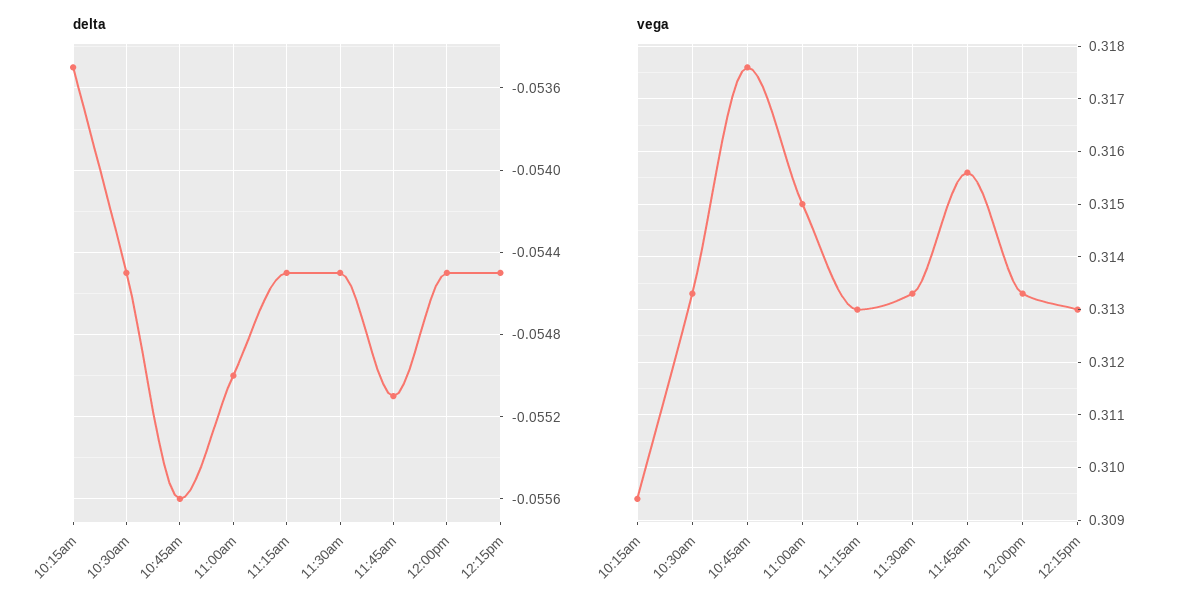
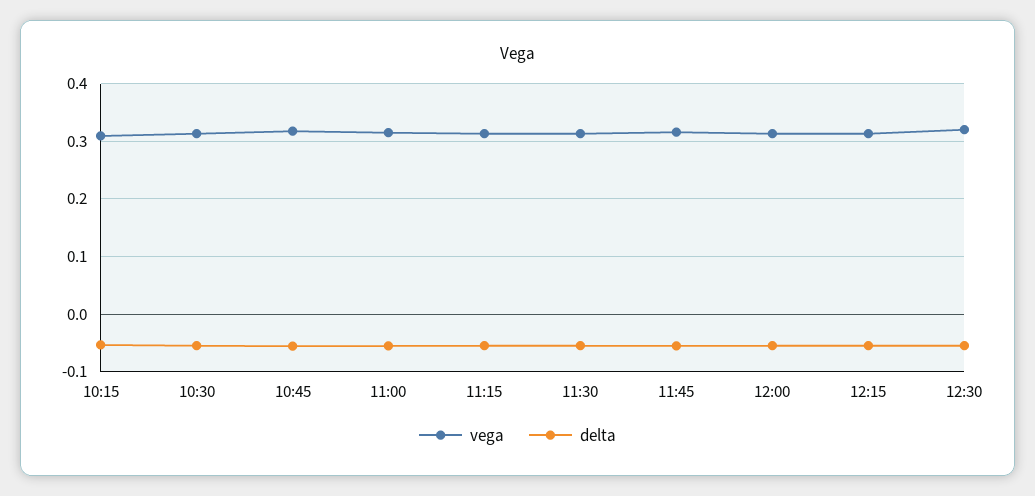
vega, 12:30: none -> 0.32
delta, 12:30: none -> -0.06

